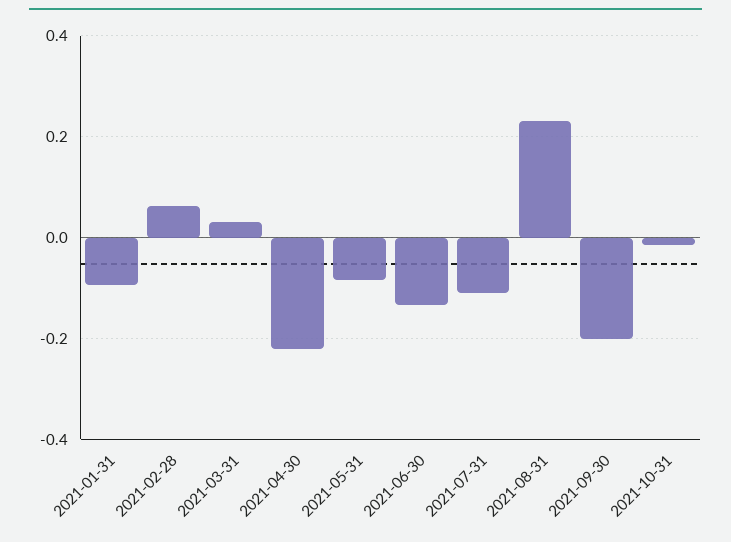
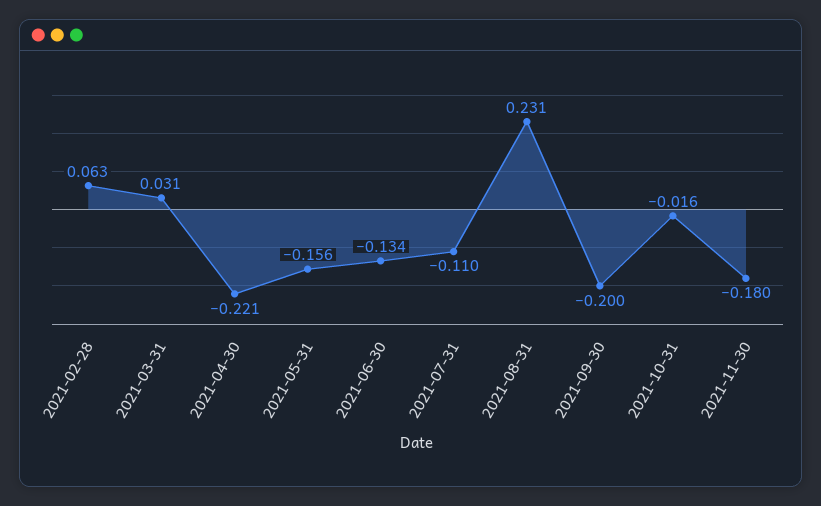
2021-01-31: -0.1 -> none
2021-05-31: -0.08 -> -0.156
2021-11-30: none -> -0.18

